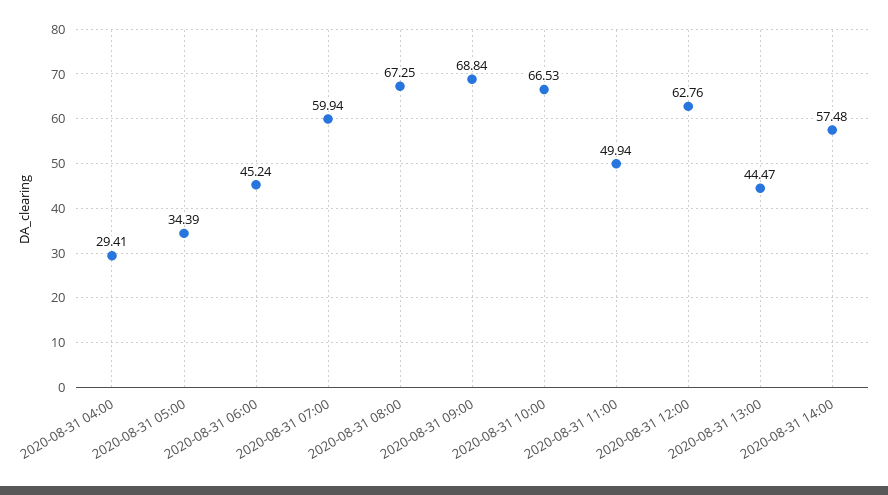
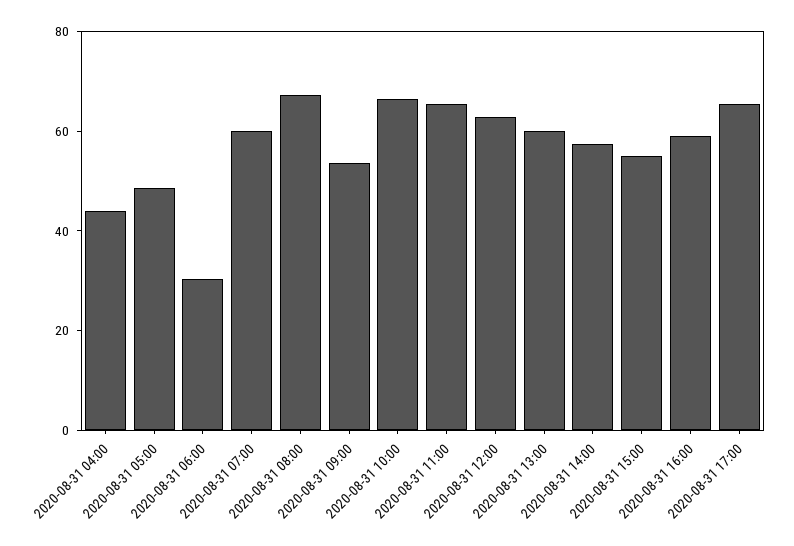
2020-08-31 04:00: 29.41 -> 45
2020-08-31 05:00: 34.39 -> 50
2020-08-31 06:00: 45.24 -> 30
2020-08-31 09:00: 68.84 -> 55
2020-08-31 11:00: 49.94 -> 65
2020-08-31 13:00: 44.47 -> 60
2020-08-31 15:00: none -> 55
2020-08-31 16:00: none -> 60
2020-08-31 17:00: none -> 65

